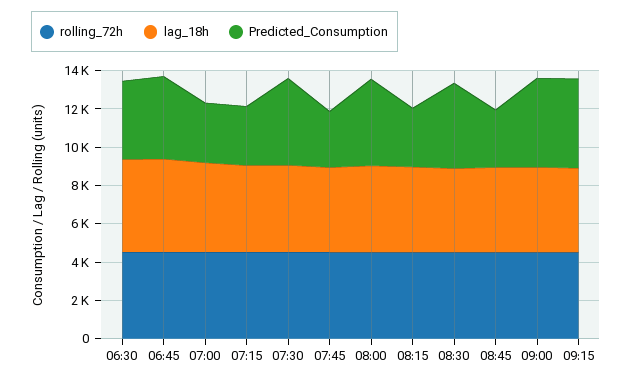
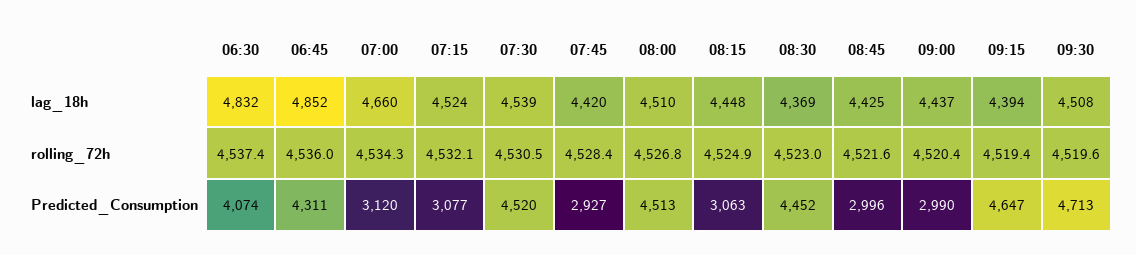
Predicted_Consumption, 09:00: 4500 -> 2990
lag_18h, 09:30: none -> 4508
rolling_72h, 09:30: none -> 4519.6
Predicted_Consumption, 09:30: none -> 4713

